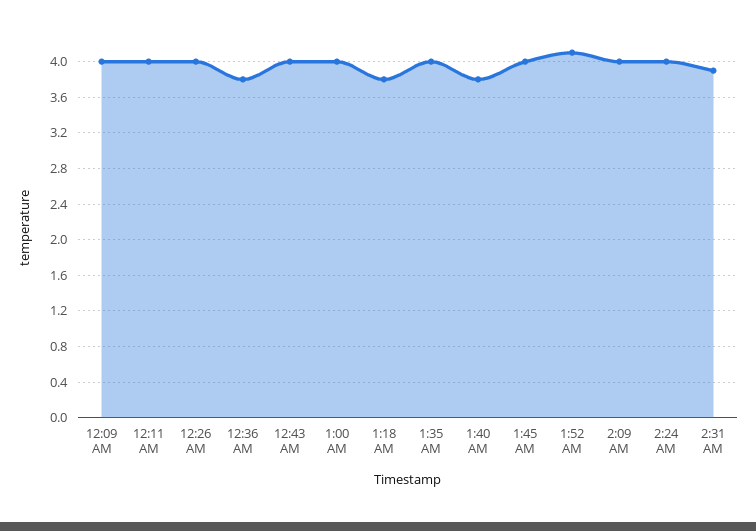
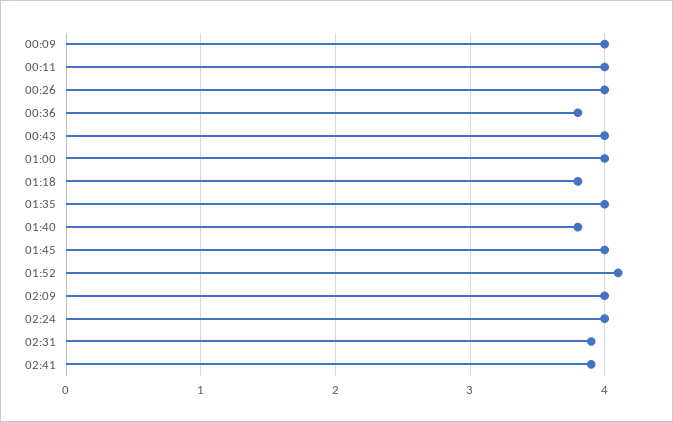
02:41: none -> 3.9

